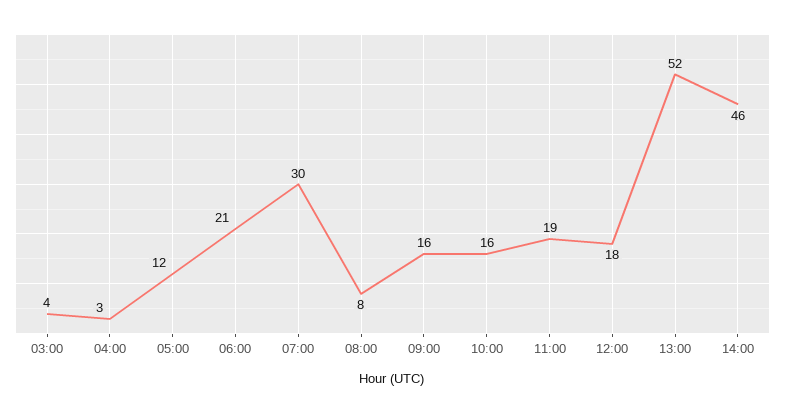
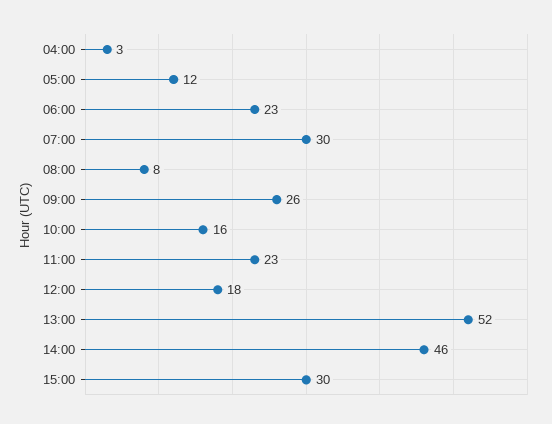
03:00: 4 -> none
06:00: 21 -> 23
09:00: 16 -> 26
11:00: 19 -> 23
15:00: none -> 30

